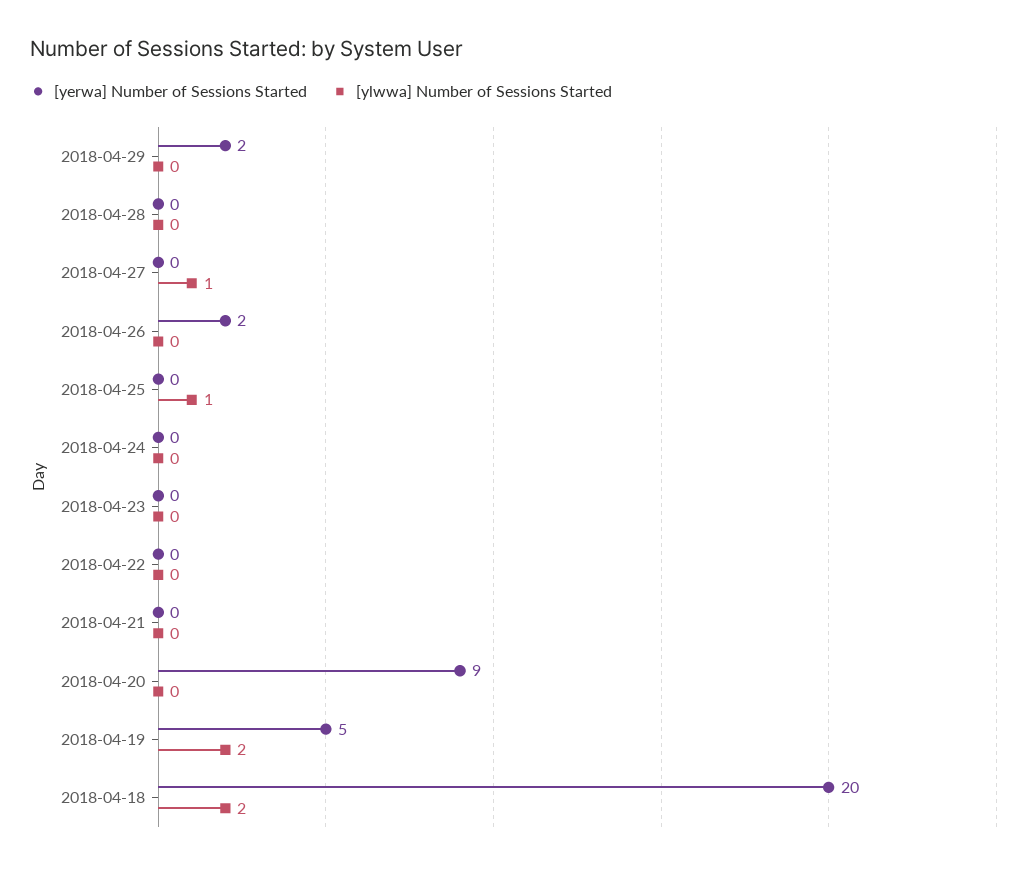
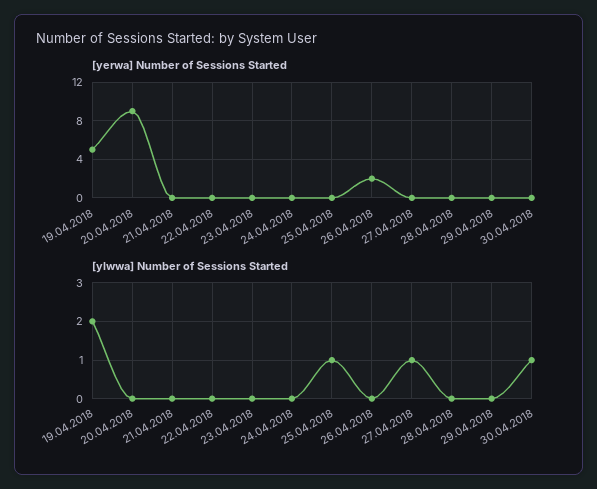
[yerwa] Number of Sessions Started, 2018-04-29: 2 -> 0
[yerwa] Number of Sessions Started, 2018-04-18: 20 -> none
[ylwwa] Number of Sessions Started, 2018-04-18: 2 -> none
[yerwa] Number of Sessions Started, 30.04.2018: none -> 0
[ylwwa] Number of Sessions Started, 30.04.2018: none -> 1

